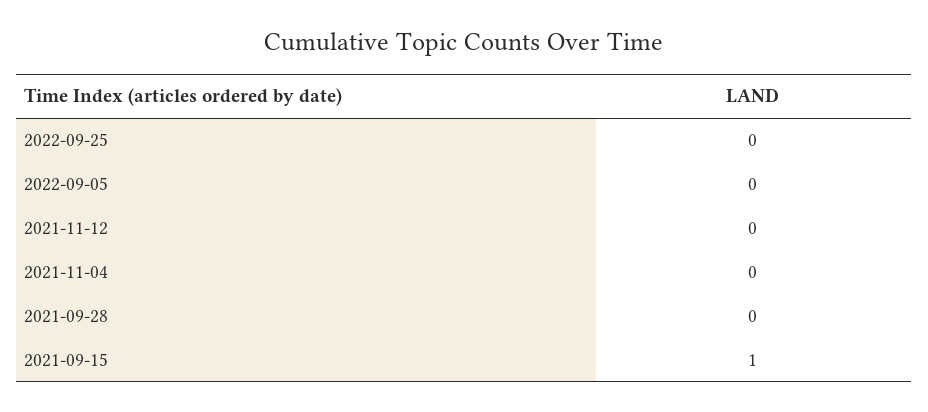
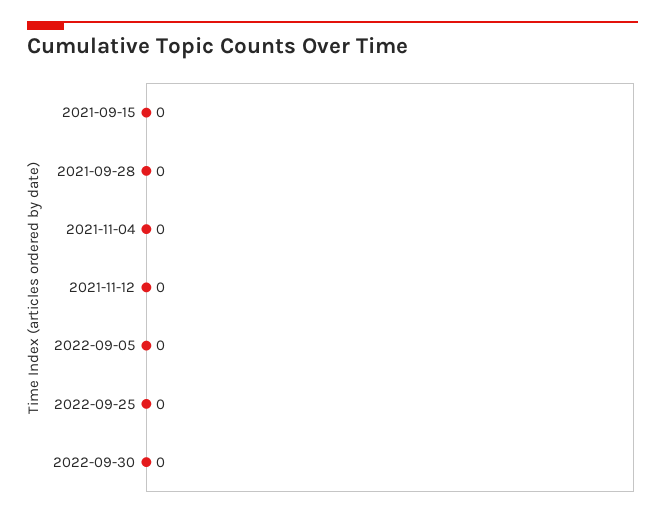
2021-09-15: 1 -> 0
2022-09-30: none -> 0

